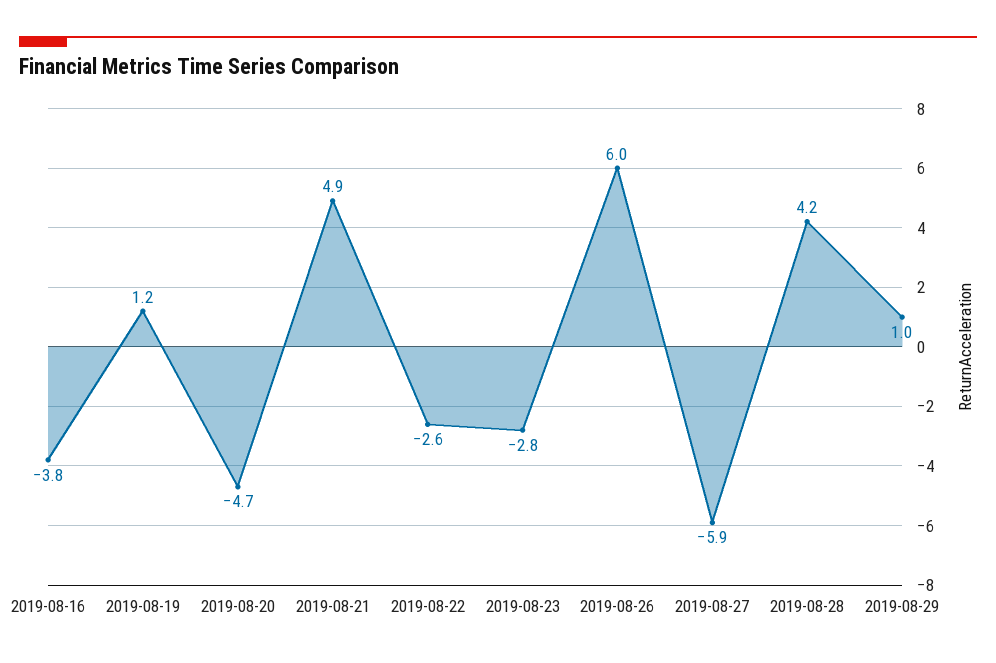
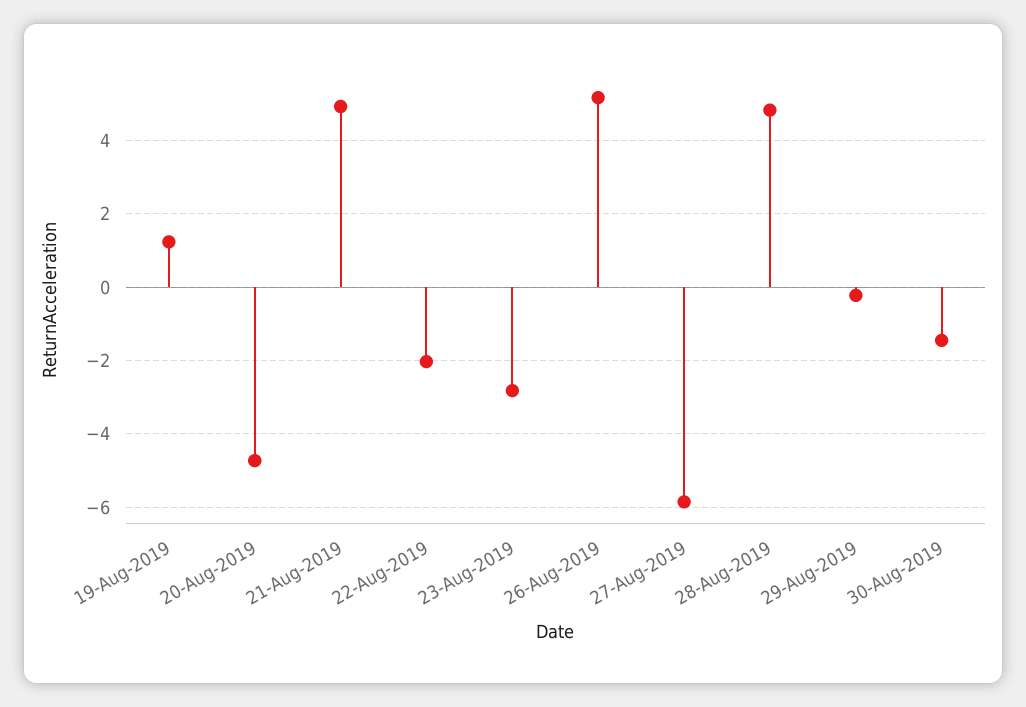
2019-08-16: -3.8 -> none
2019-08-22: -2.6 -> -2
2019-08-26: 6 -> 5.2
2019-08-28: 4.2 -> 4.8
2019-08-29: 1 -> -0.2
30-Aug-2019: none -> -1.4

